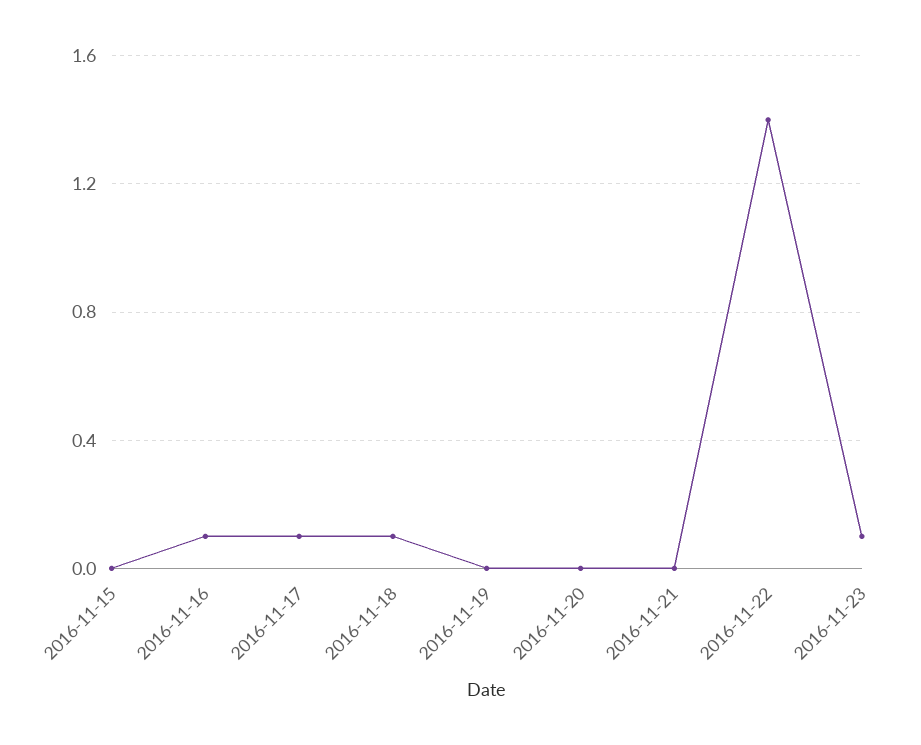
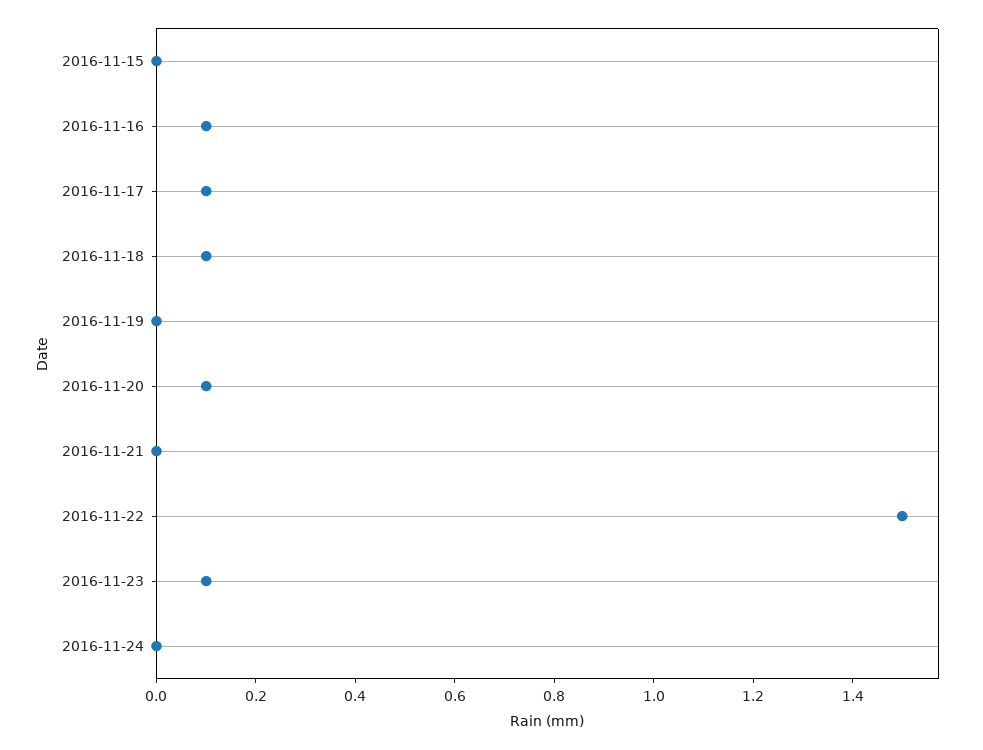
2016-11-20: 0 -> 0.1
2016-11-22: 1.4 -> 1.5
2016-11-24: none -> 0

